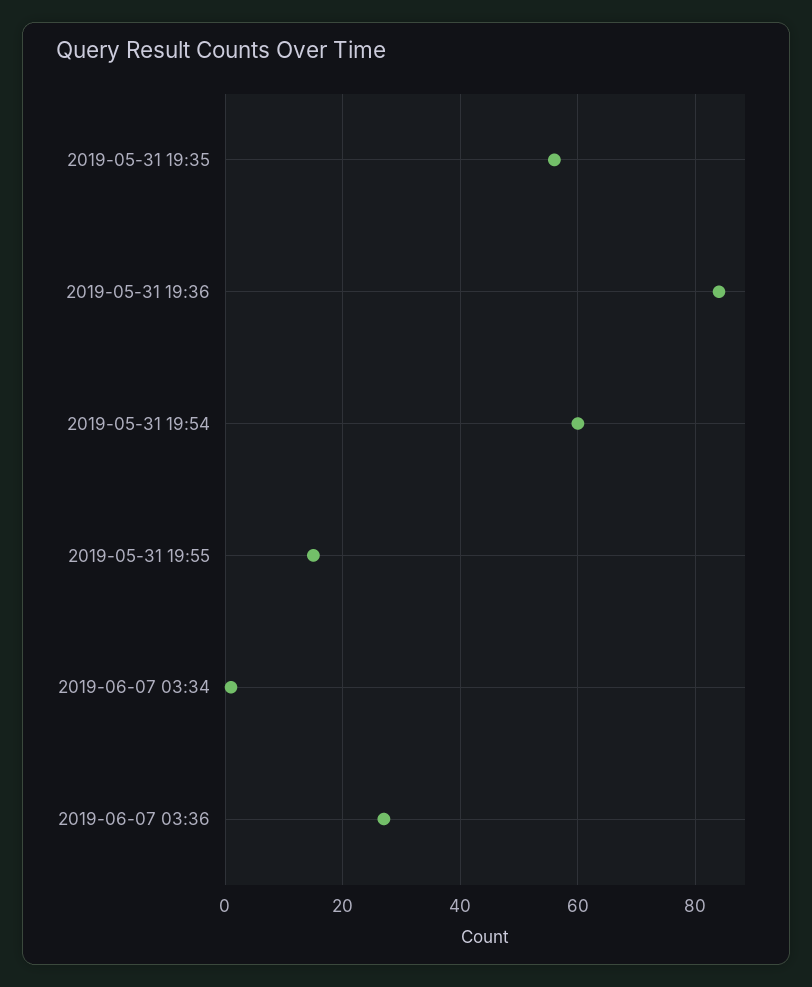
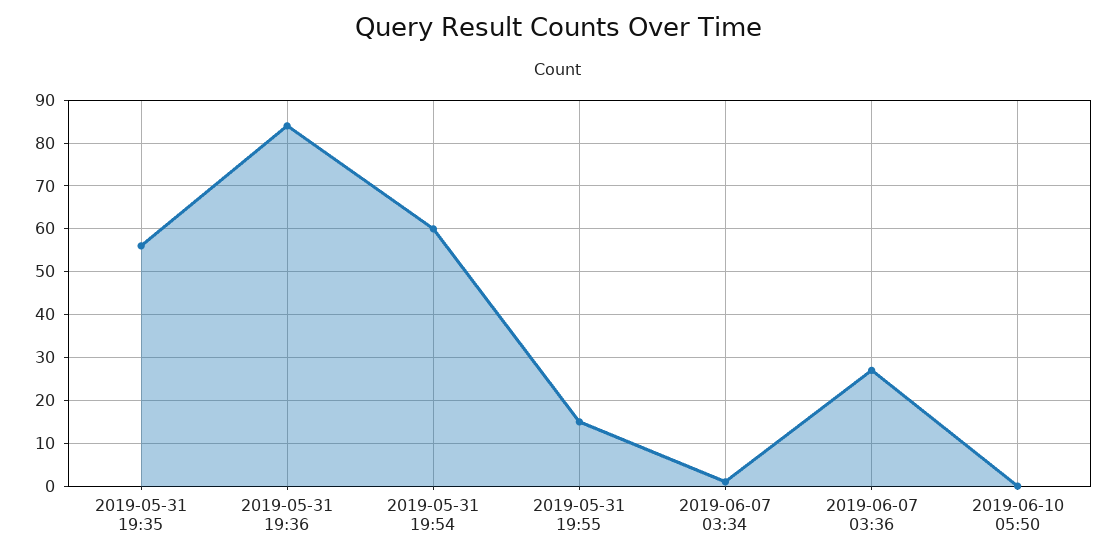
2019-06-10 05:50: none -> 0

